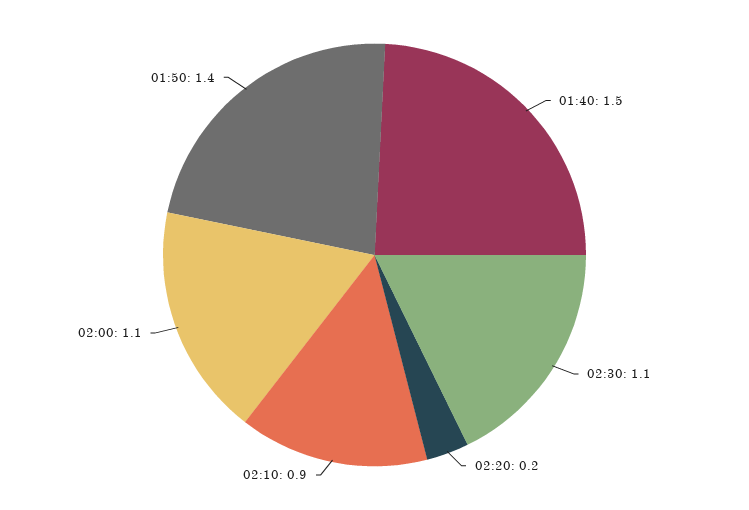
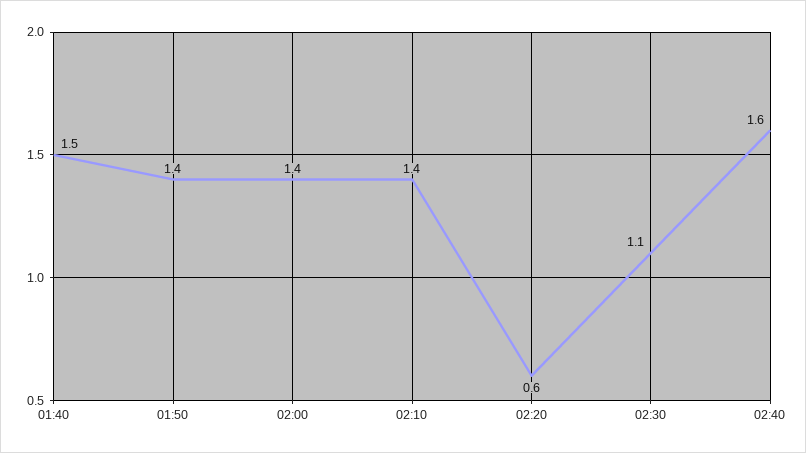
02:20: 0.2 -> 0.6
02:10: 0.9 -> 1.4
02:00: 1.1 -> 1.4
02:40: none -> 1.6

